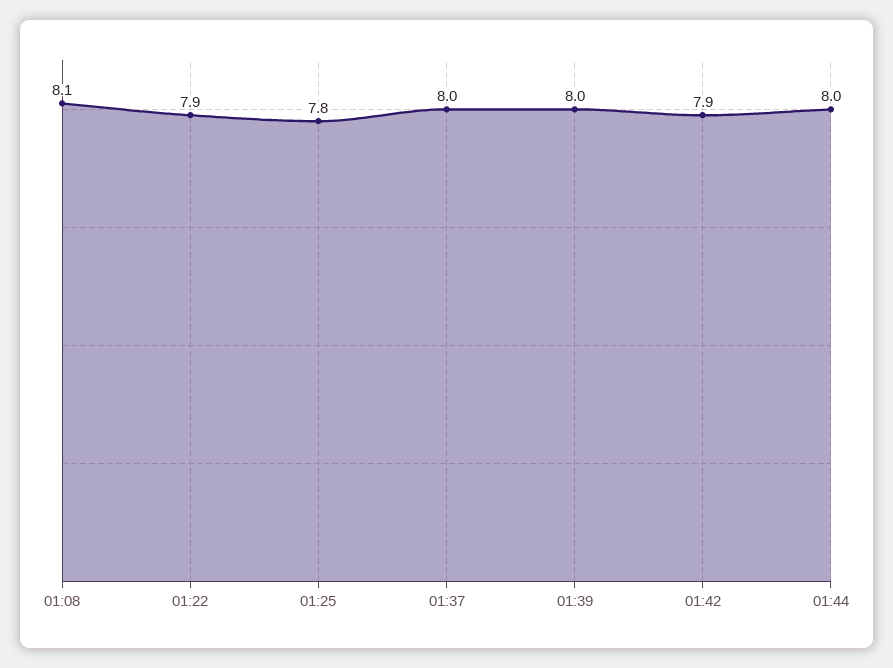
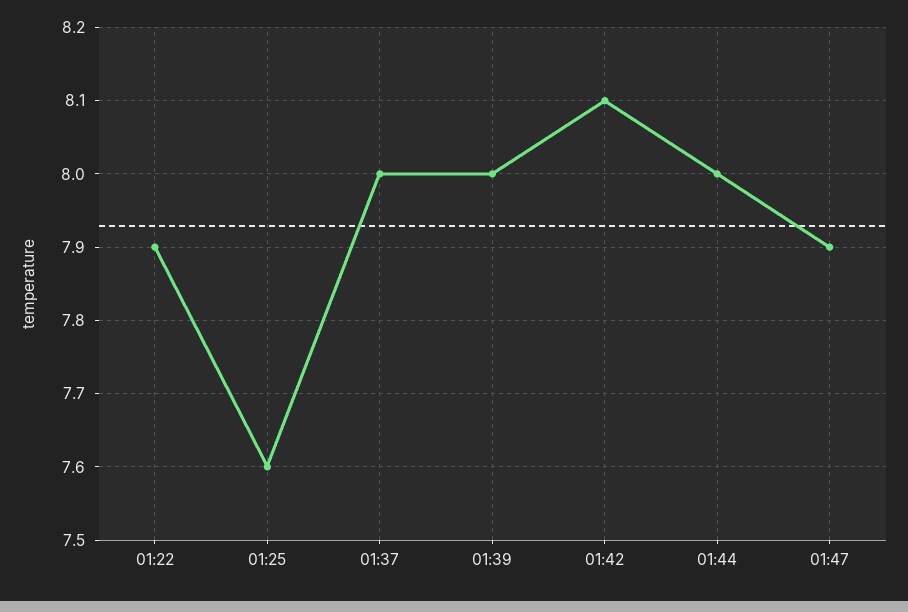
01:08: 8.1 -> none
01:25: 7.8 -> 7.6
01:42: 7.9 -> 8.1
01:47: none -> 7.9

